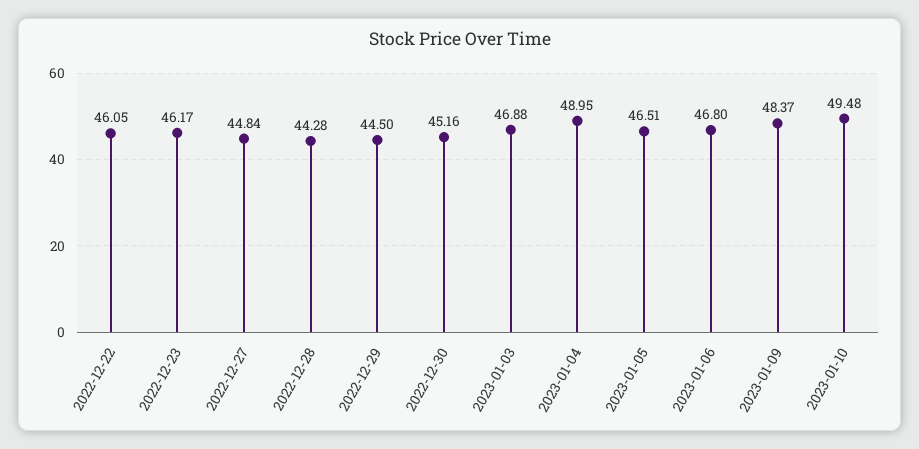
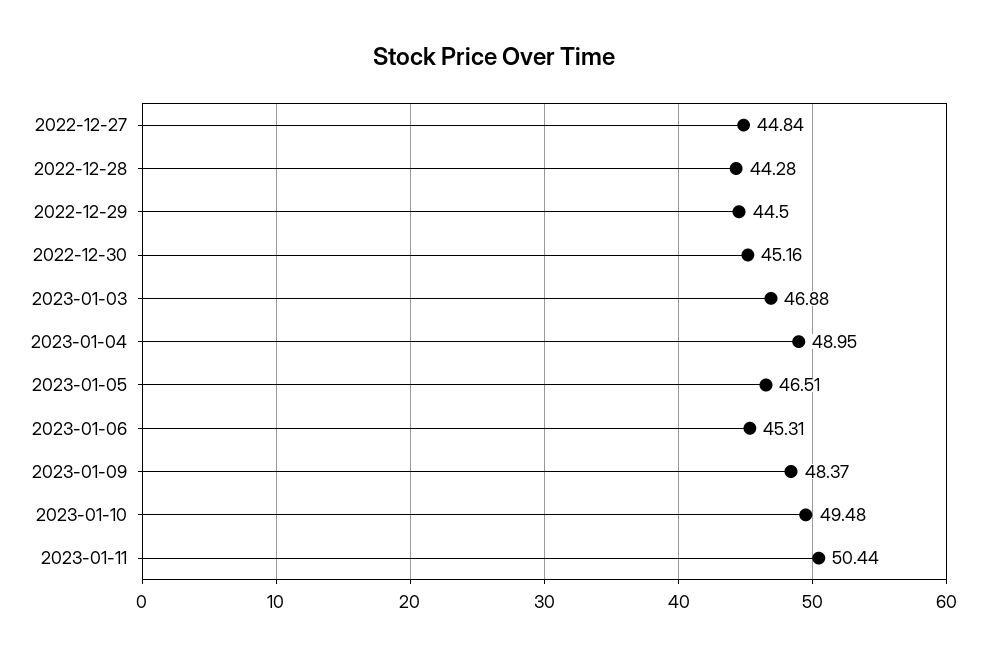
2022-12-22: 46.05 -> none
2022-12-23: 46.17 -> none
2023-01-06: 46.8 -> 45.31
2023-01-11: none -> 50.44

